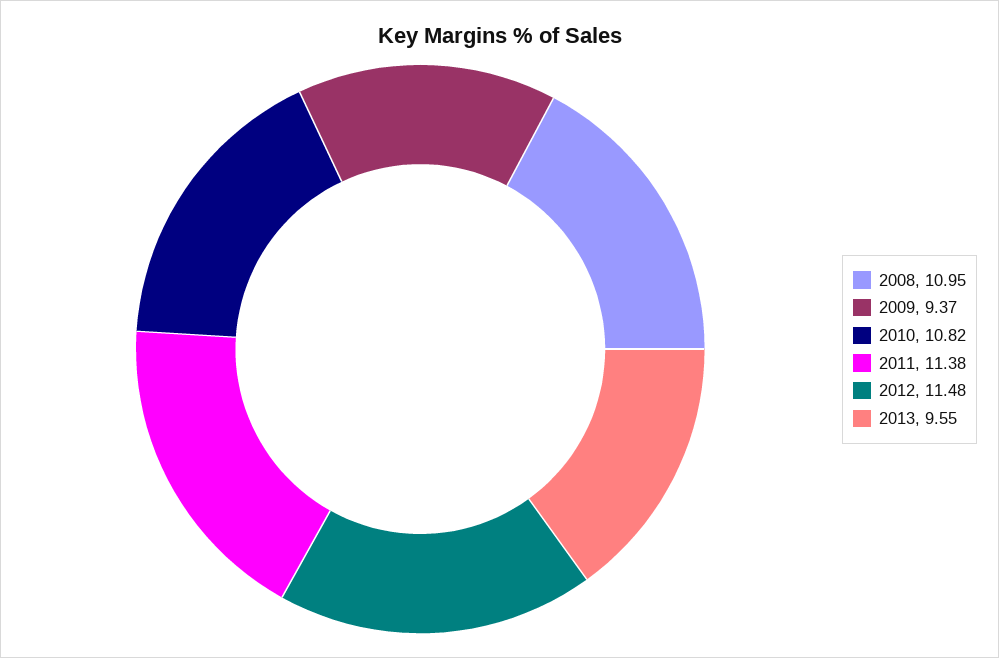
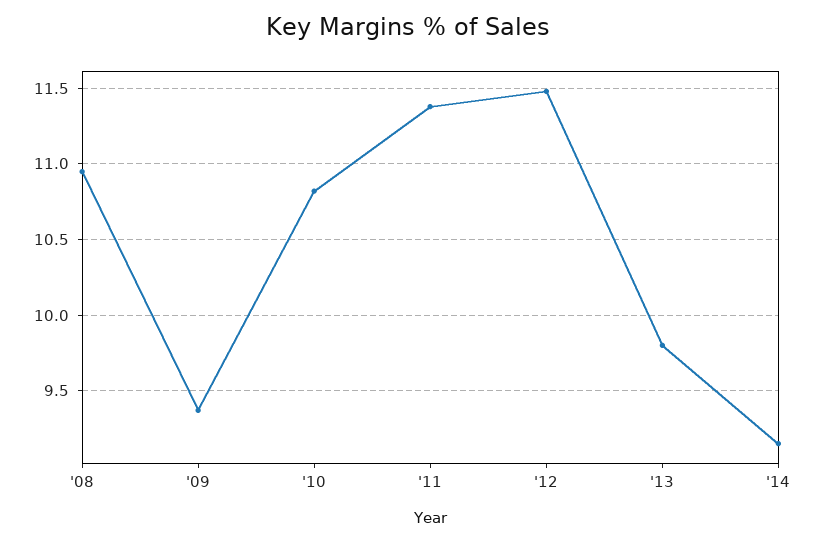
2013: 9.55 -> 9.8
'14: none -> 9.15

